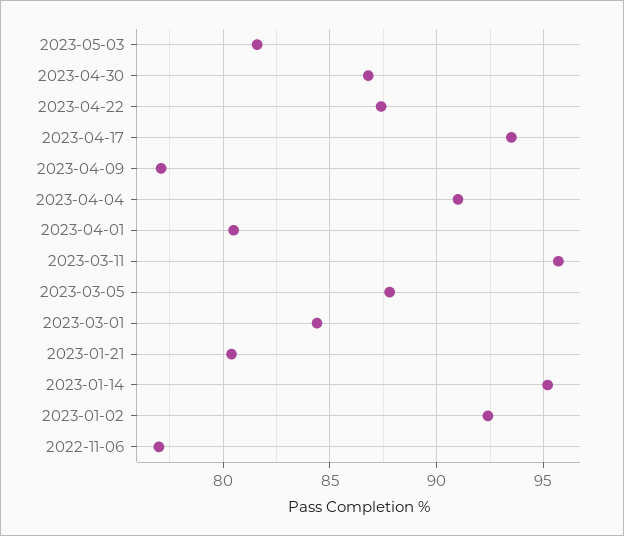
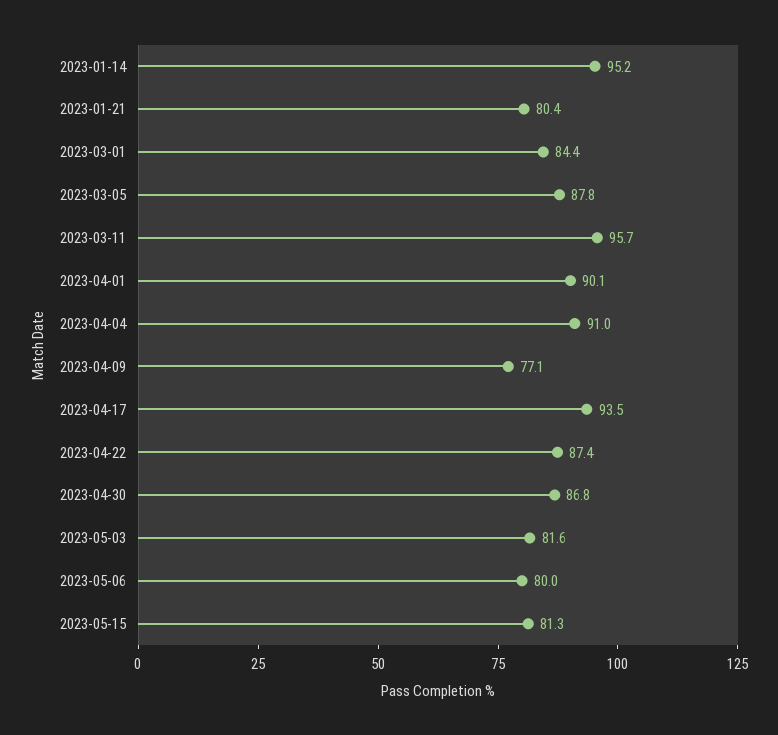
2023-04-01: 80.5 -> 90.1
2023-01-02: 92.5 -> none
2022-11-06: 77 -> none
2023-05-06: none -> 80
2023-05-15: none -> 81.3

